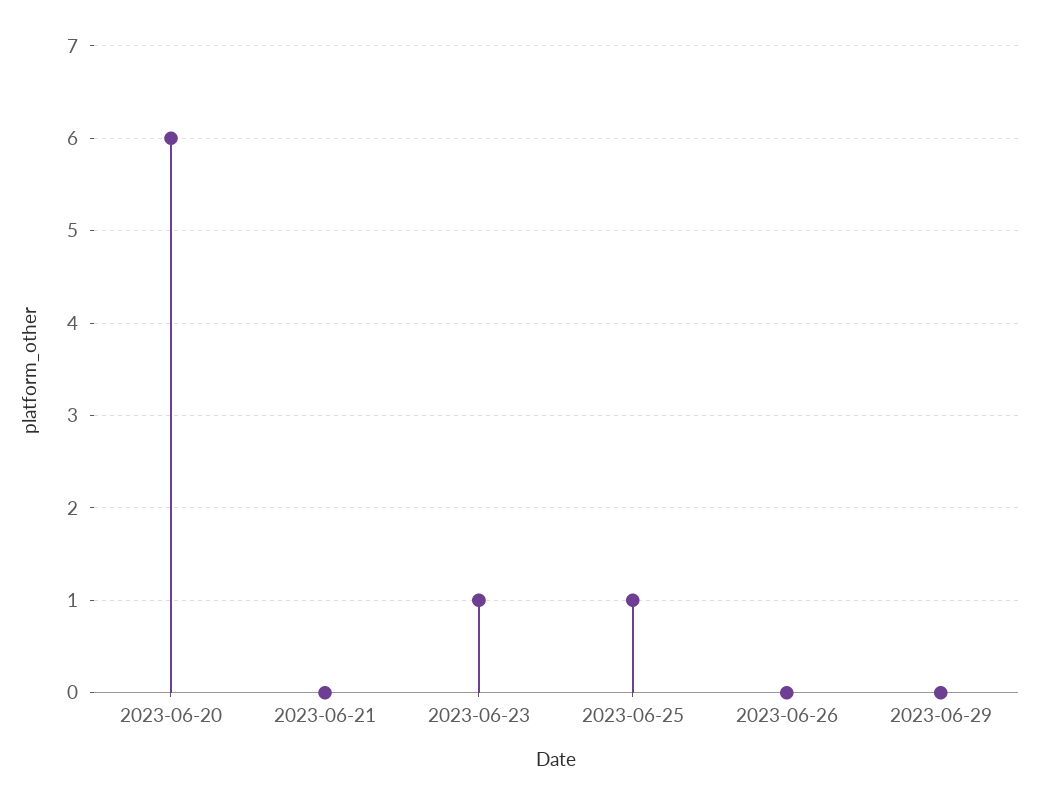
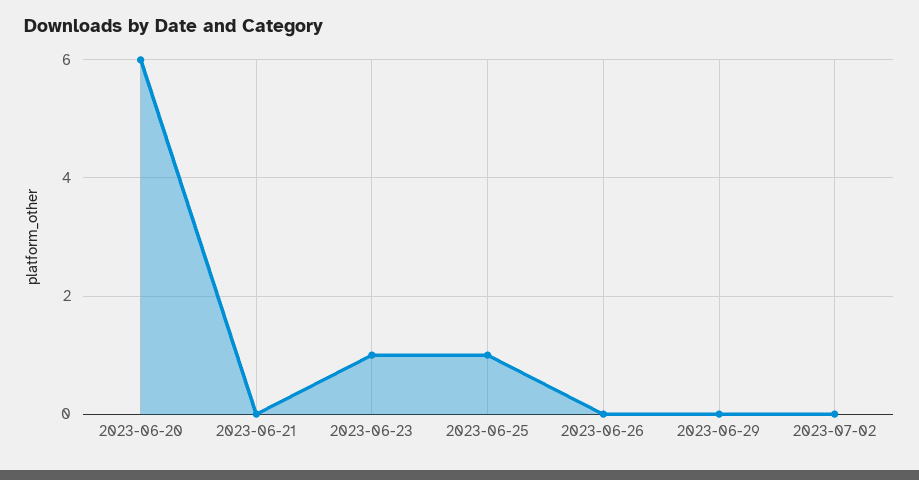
2023-07-02: none -> 0

